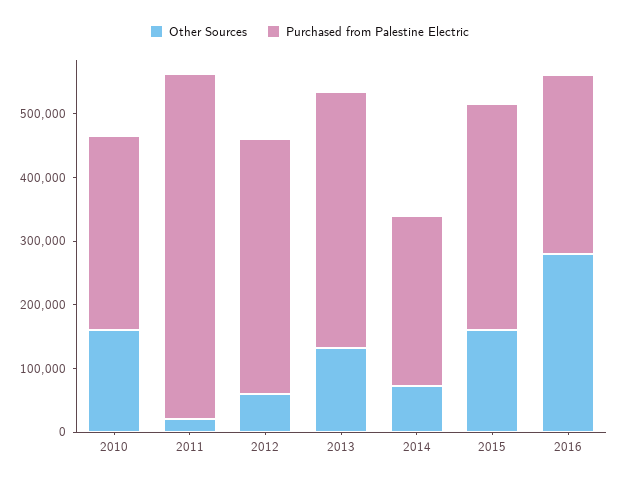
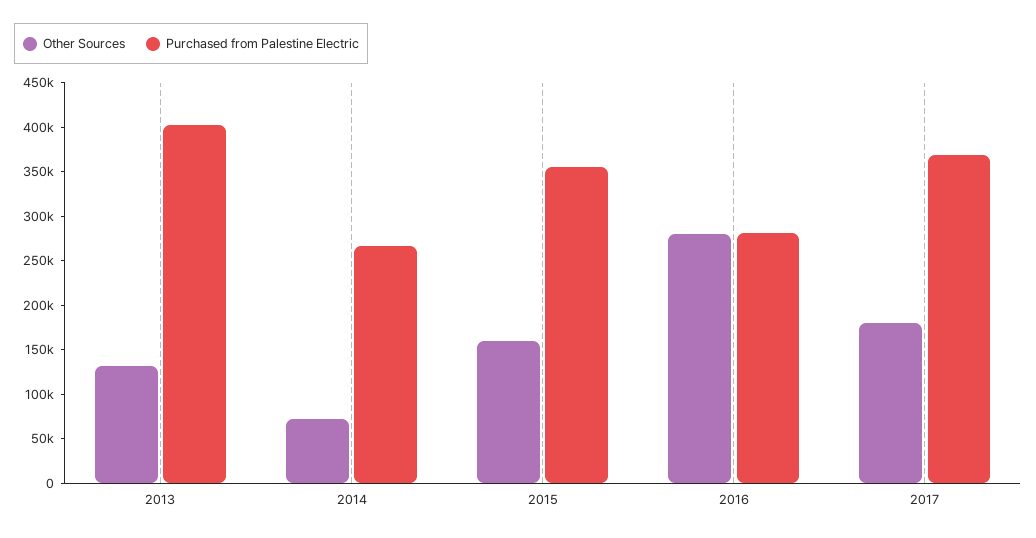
Other Sources, 2010: 160000 -> none
Purchased from Palestine Electric, 2010: 300000 -> none
Other Sources, 2011: 20000 -> none
Purchased from Palestine Electric, 2011: 540000 -> none
Other Sources, 2012: 60000 -> none
Purchased from Palestine Electric, 2012: 400000 -> none
Other Sources, 2017: none -> 180000
Purchased from Palestine Electric, 2017: none -> 370000

